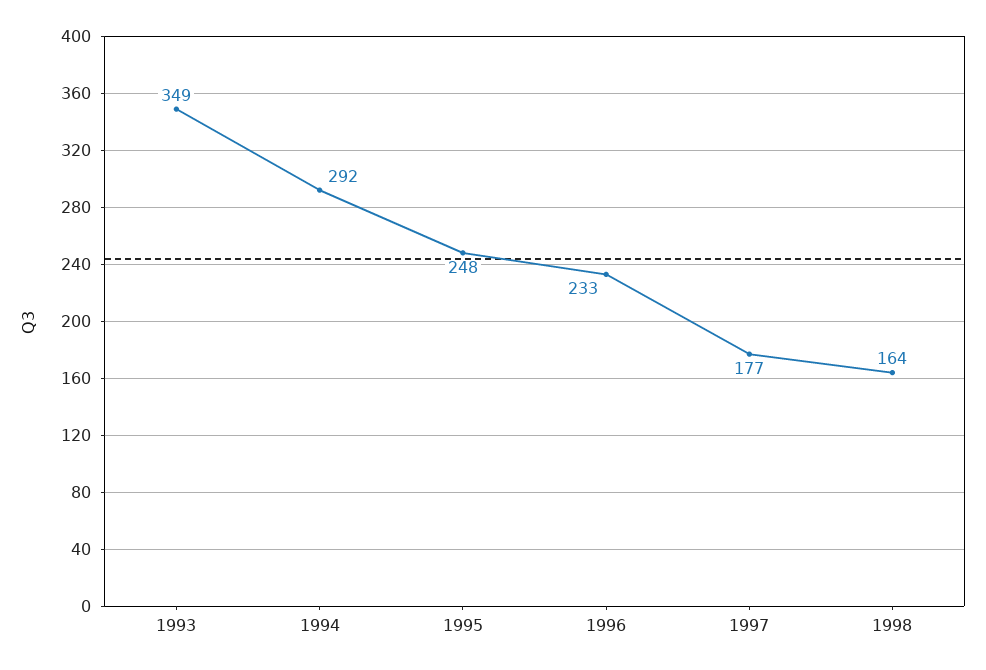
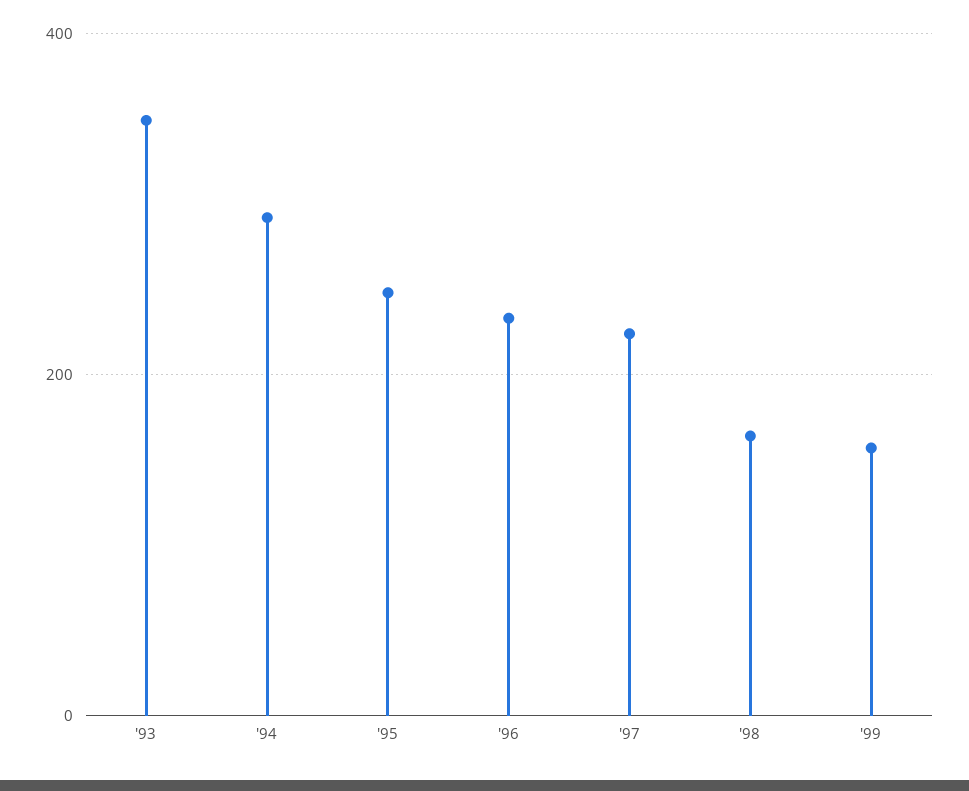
1997: 177 -> 220
'99: none -> 160

